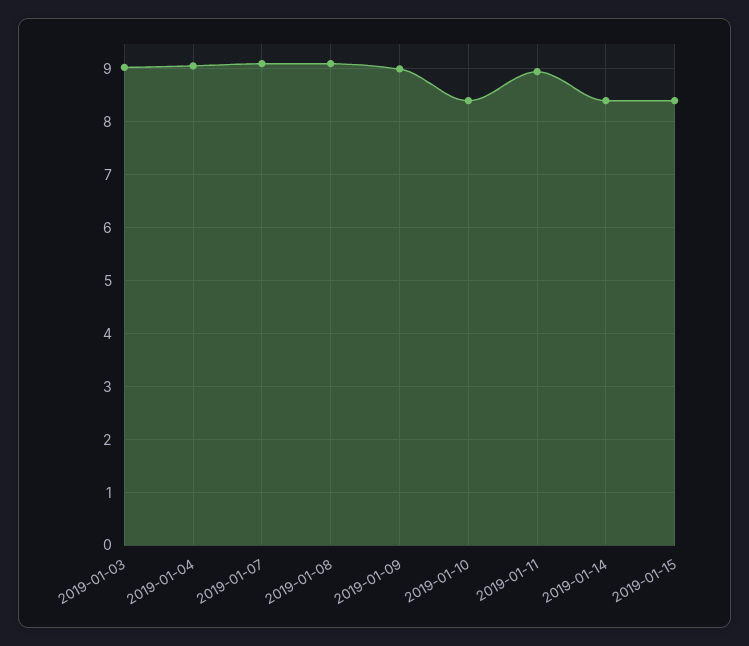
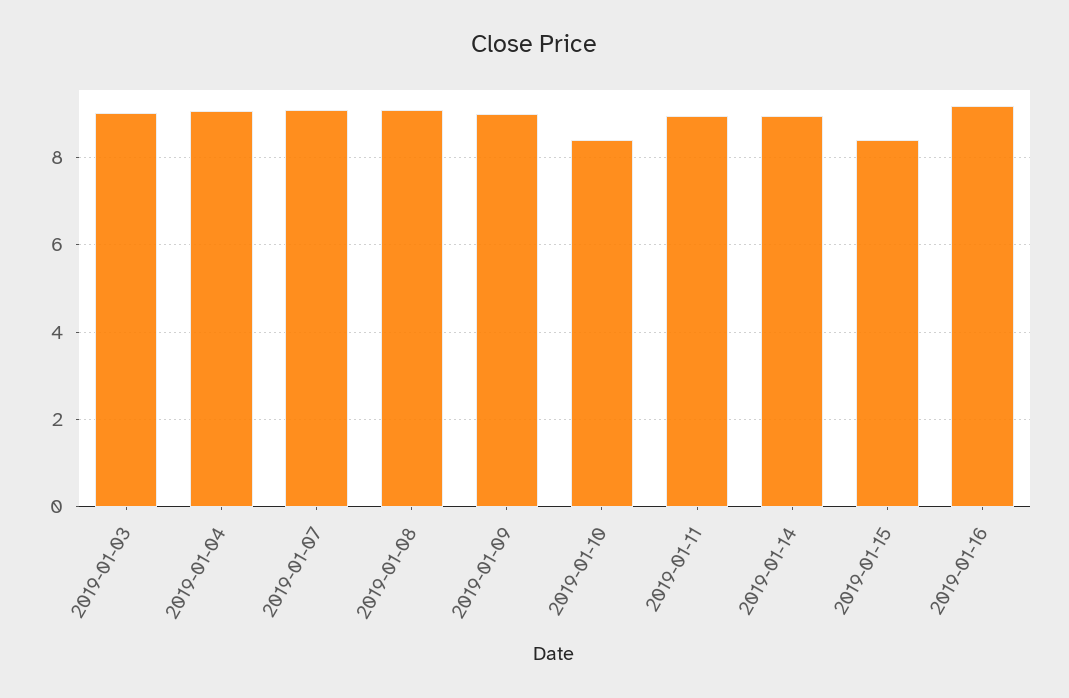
2019-01-14: 8.4 -> 9
2019-01-16: none -> 9.2

